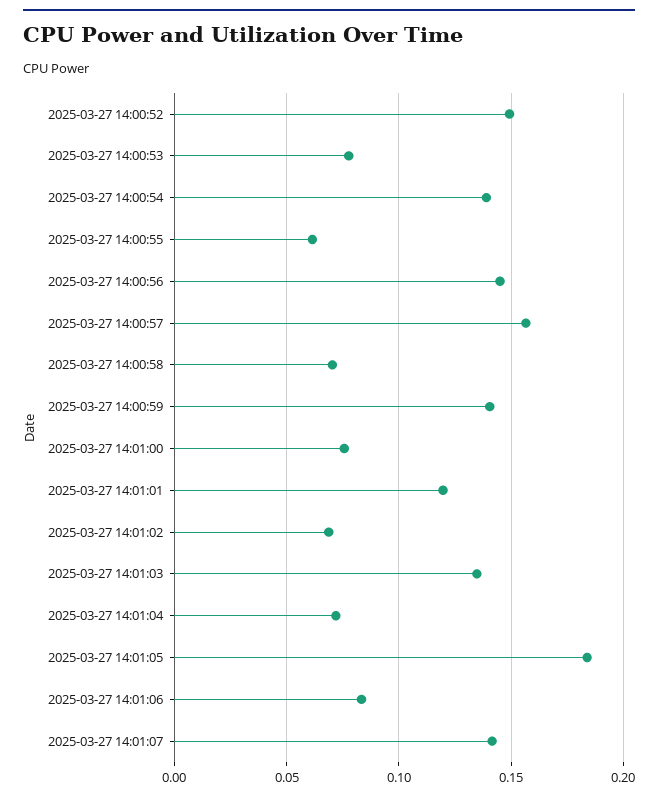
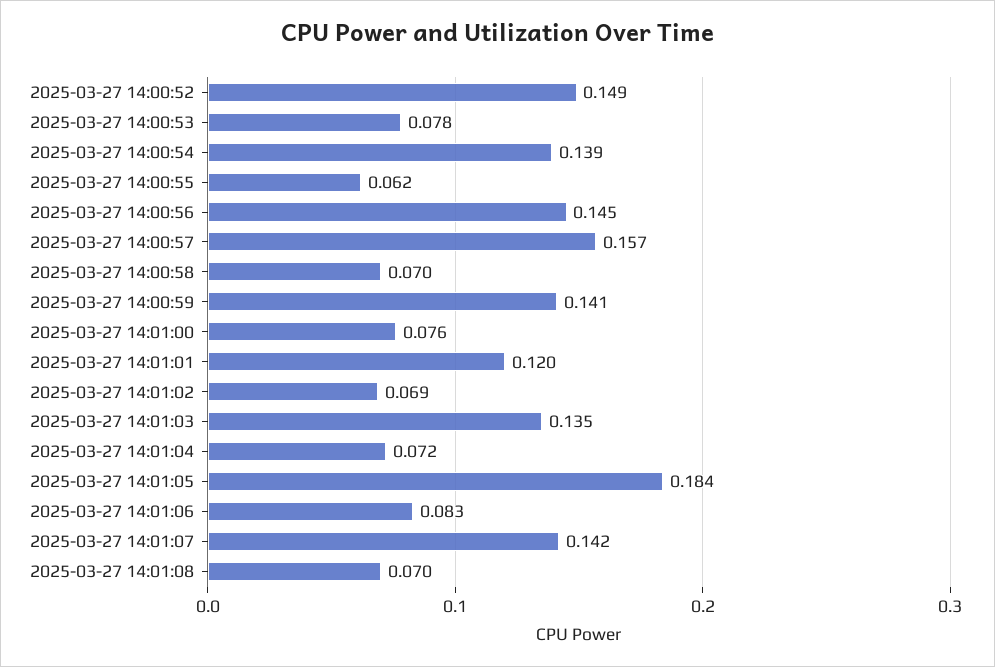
2025-03-27 14:01:08: none -> 0.07

